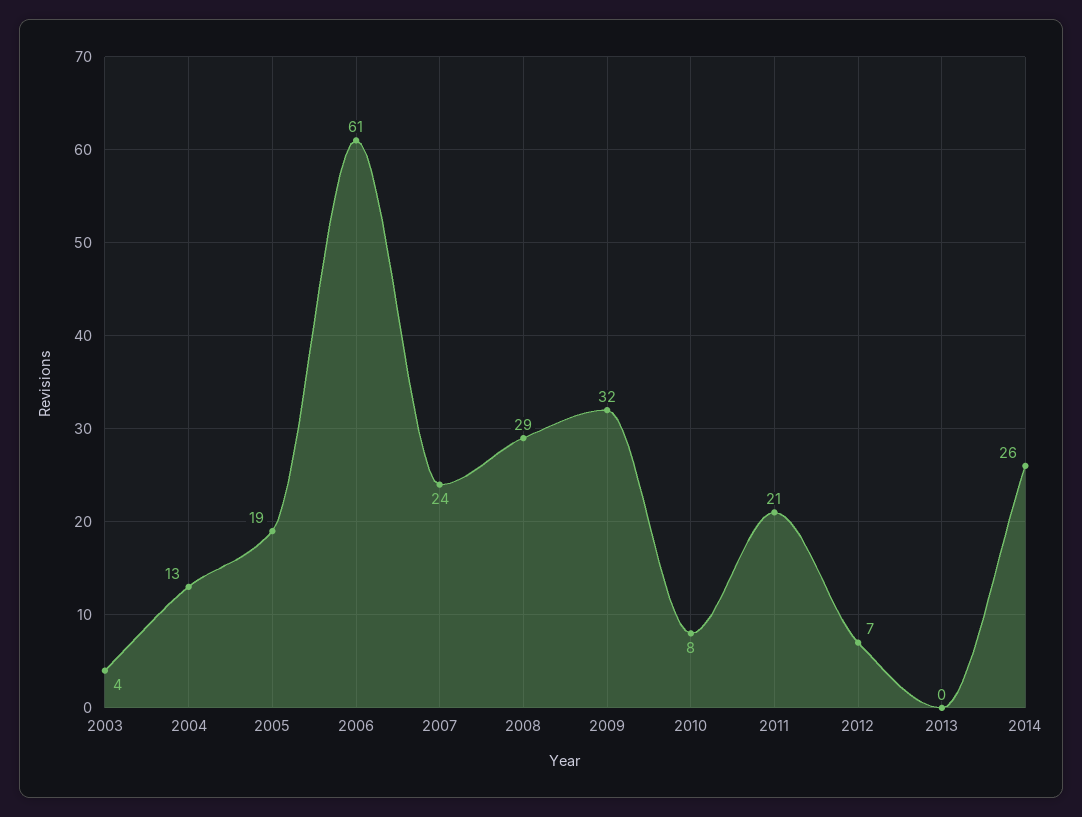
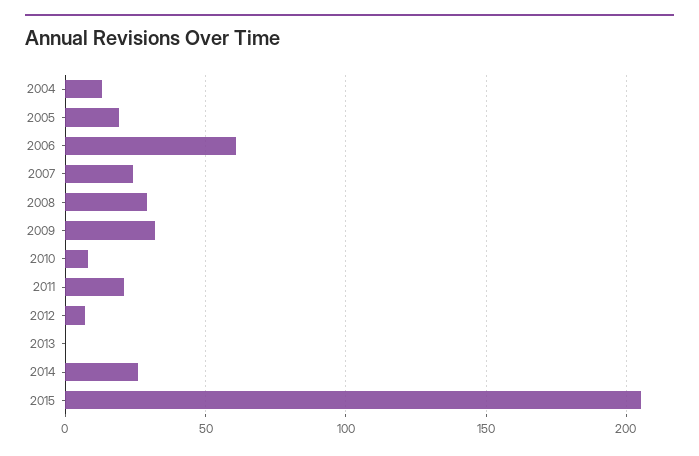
2003: 4 -> none
2015: none -> 205

